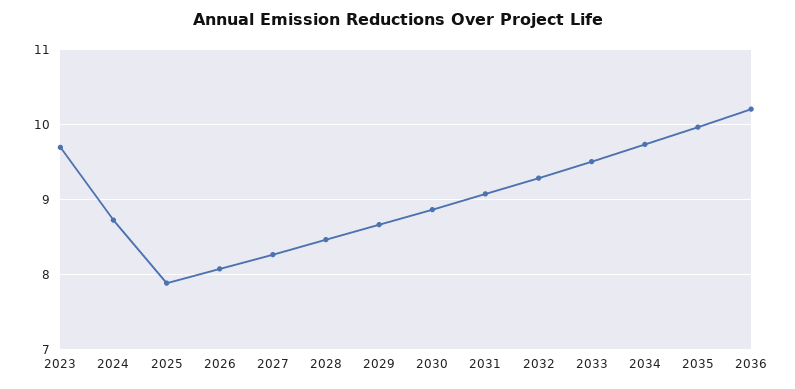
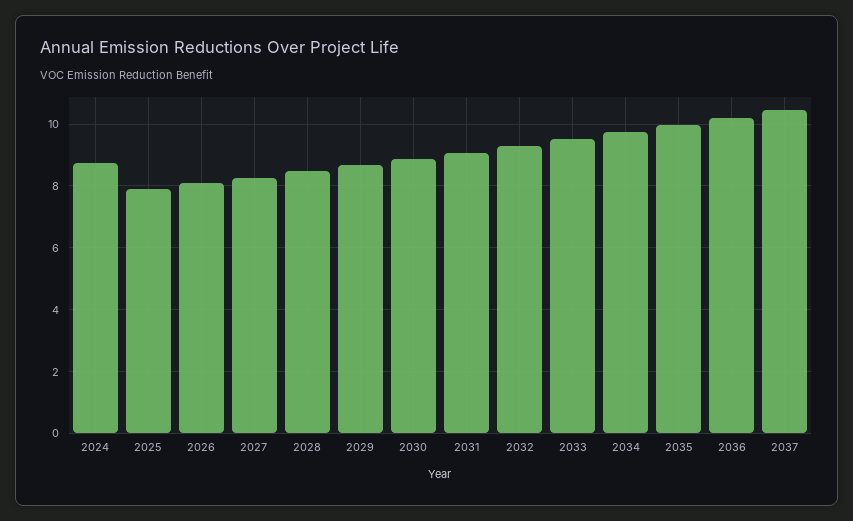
2023: 9.7 -> none
2037: none -> 10.4

